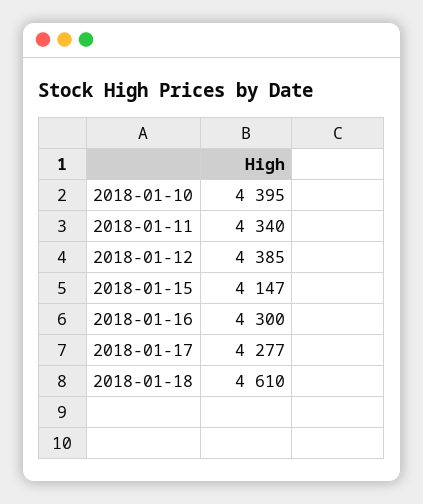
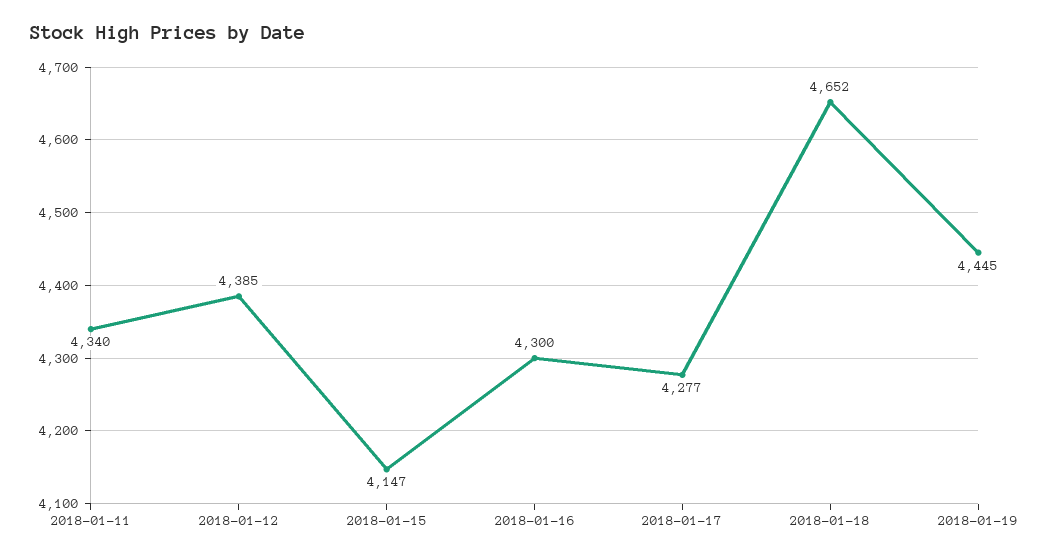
2018-01-10: 4395 -> none
2018-01-18: 4610 -> 4652
2018-01-19: none -> 4445

